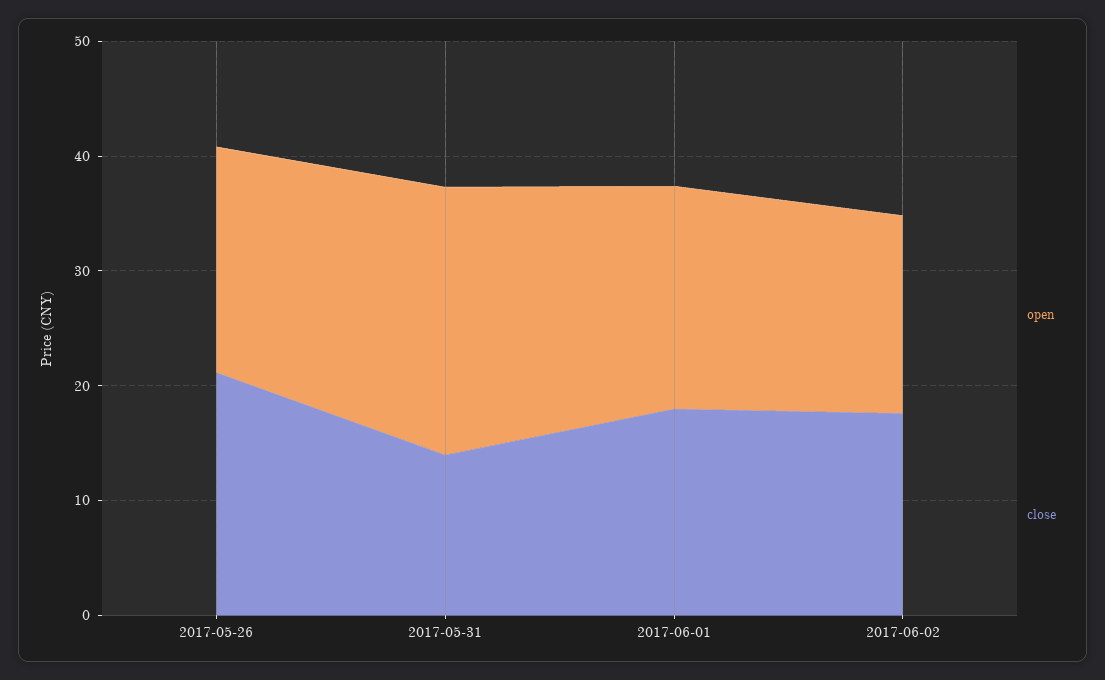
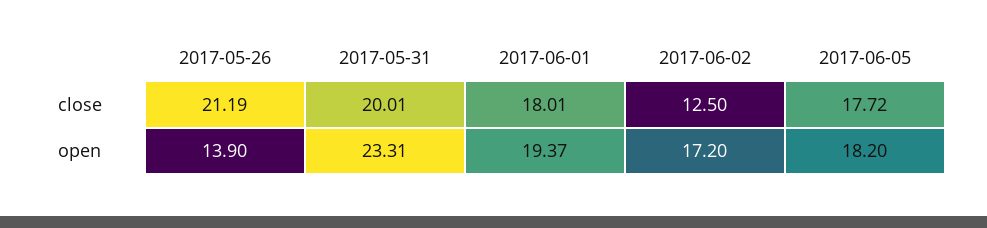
open, 2017-05-26: 20 -> 13.9
close, 2017-05-31: 14 -> 20.01
close, 2017-06-02: 18 -> 12.5
close, 2017-06-05: none -> 17.72
open, 2017-06-05: none -> 18.2

